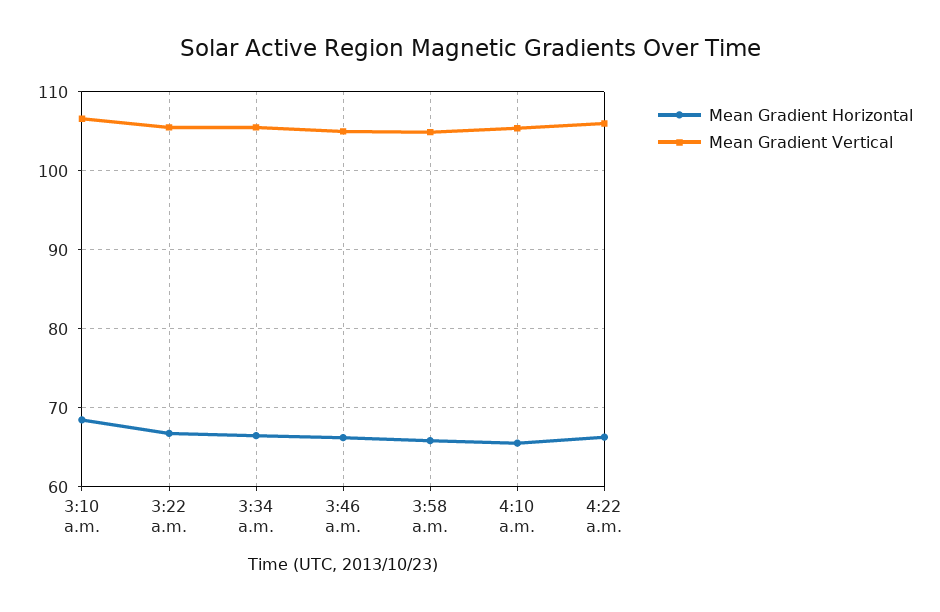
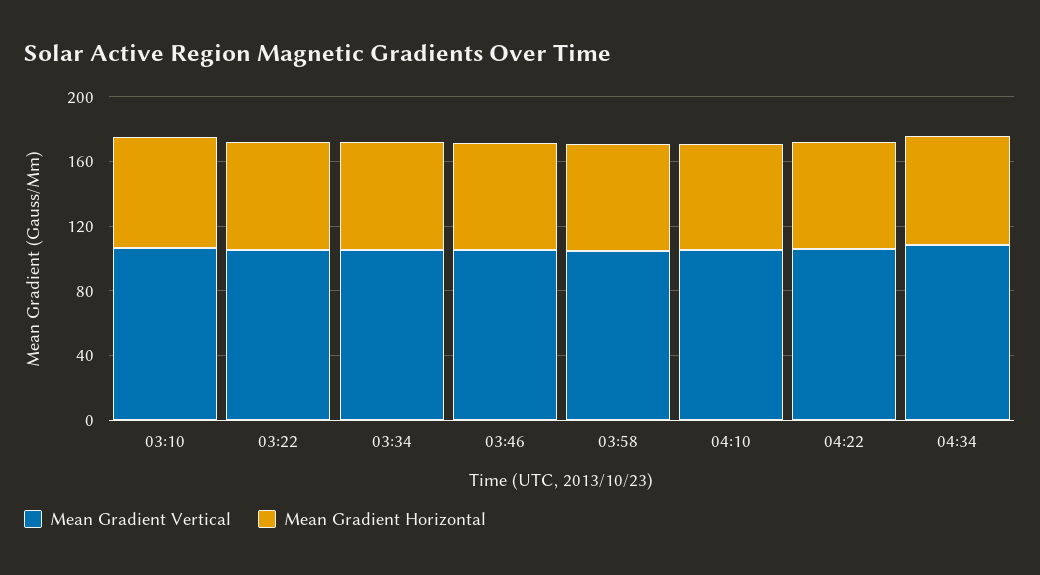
Mean Gradient Vertical, 04:34: none -> 110
Mean Gradient Horizontal, 04:34: none -> 70

